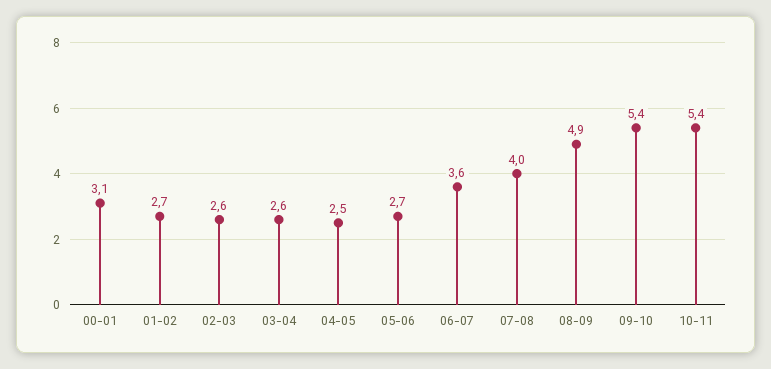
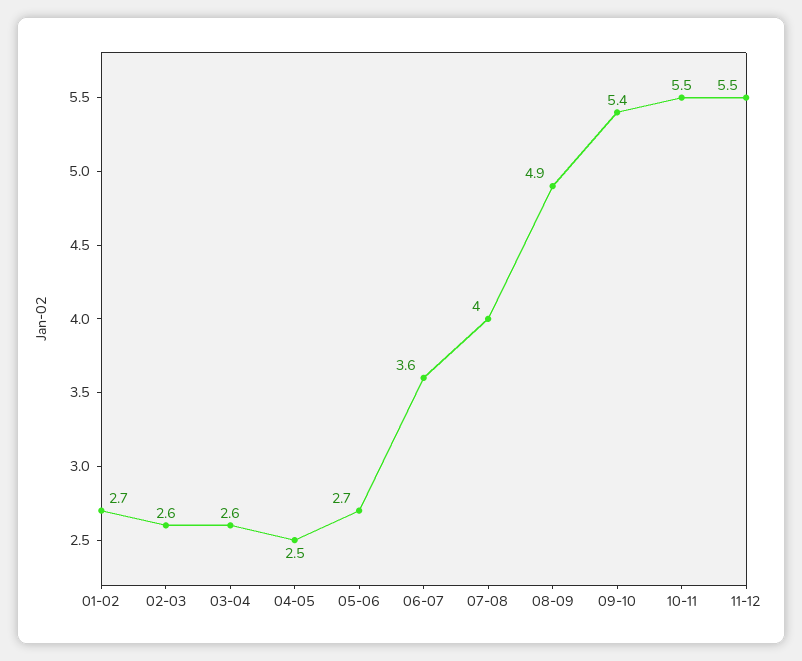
00-01: 3.1 -> none
10-11: 5.4 -> 5.5
11-12: none -> 5.5

